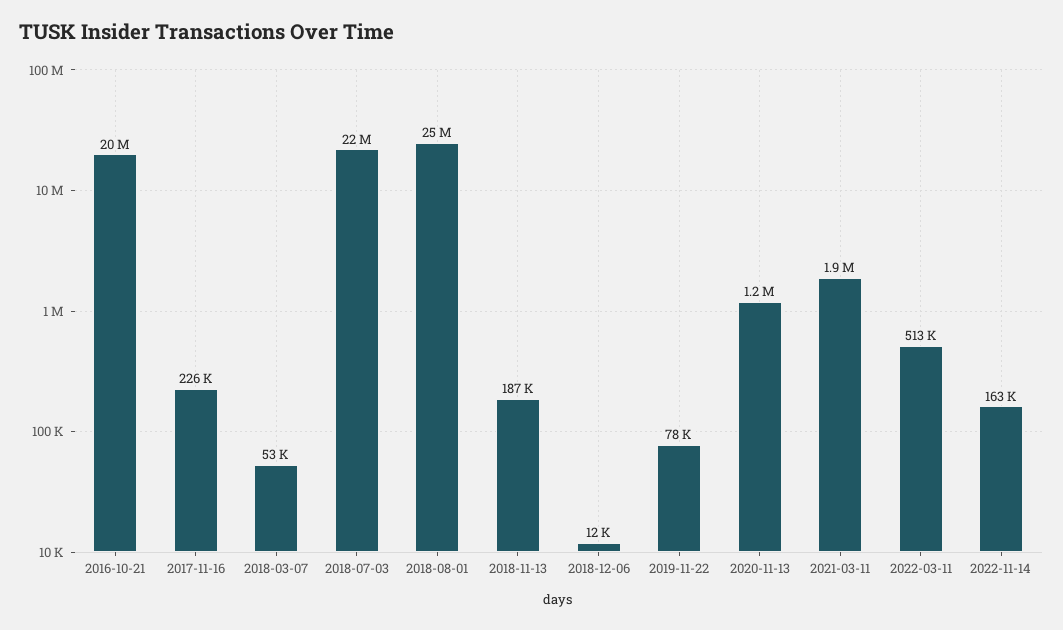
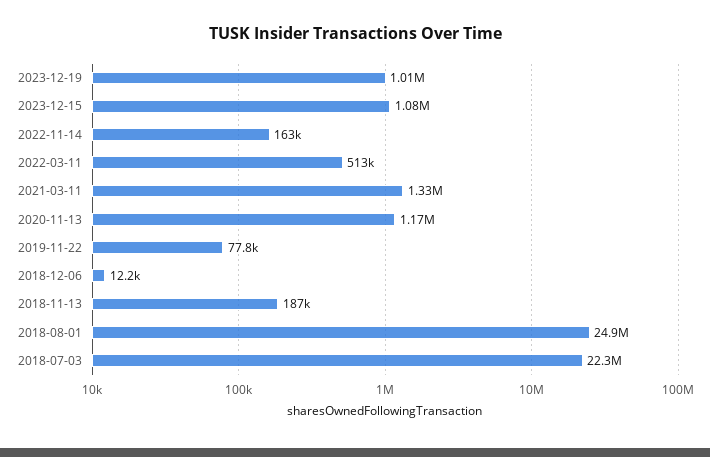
2016-10-21: 20000000 -> none
2017-11-16: 226000 -> none
2018-03-07: 53000 -> none
2021-03-11: 1900000 -> 1330000
2023-12-19: none -> 1010000
2023-12-15: none -> 1080000

